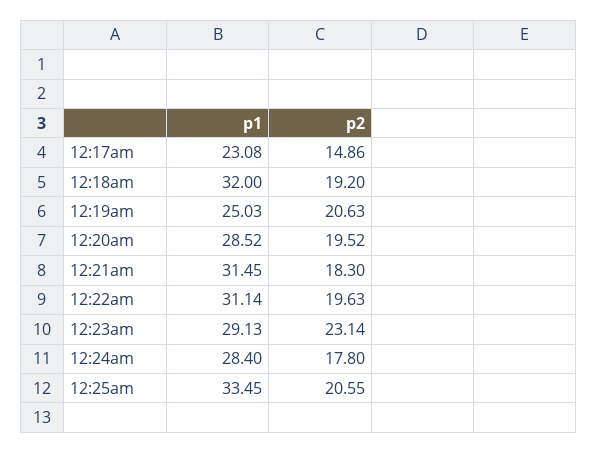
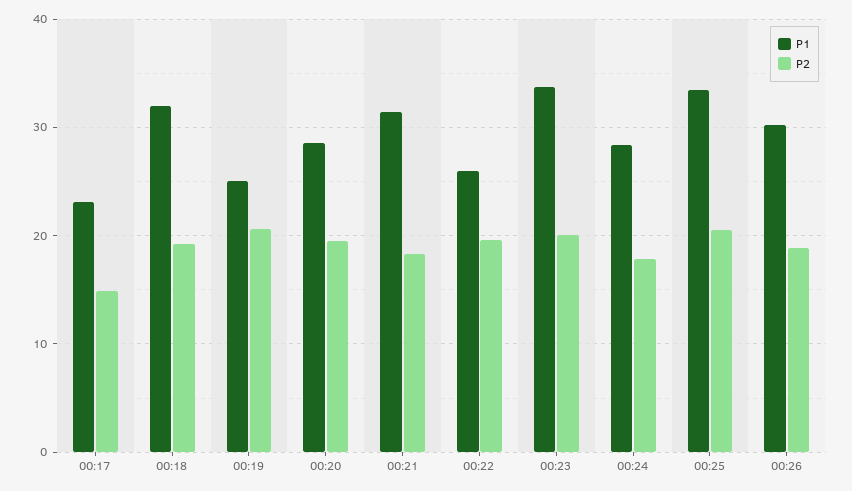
p1, 12:22am: 31.14 -> 26
p1, 12:23am: 29.13 -> 34
p2, 12:23am: 23.14 -> 20
p1, 00:26: none -> 30
p2, 00:26: none -> 19

